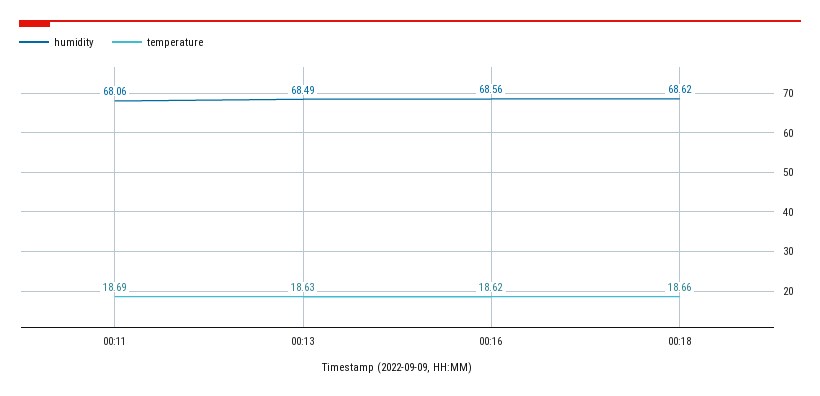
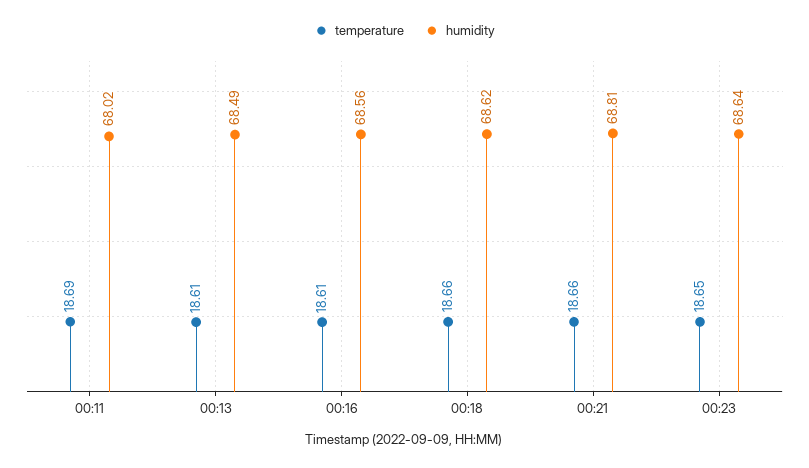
humidity, 00:11: 68.06 -> 68.02
temperature, 00:13: 18.63 -> 18.61
temperature, 00:16: 18.62 -> 18.61
temperature, 00:21: none -> 18.66
humidity, 00:21: none -> 68.81
temperature, 00:23: none -> 18.65
humidity, 00:23: none -> 68.64

